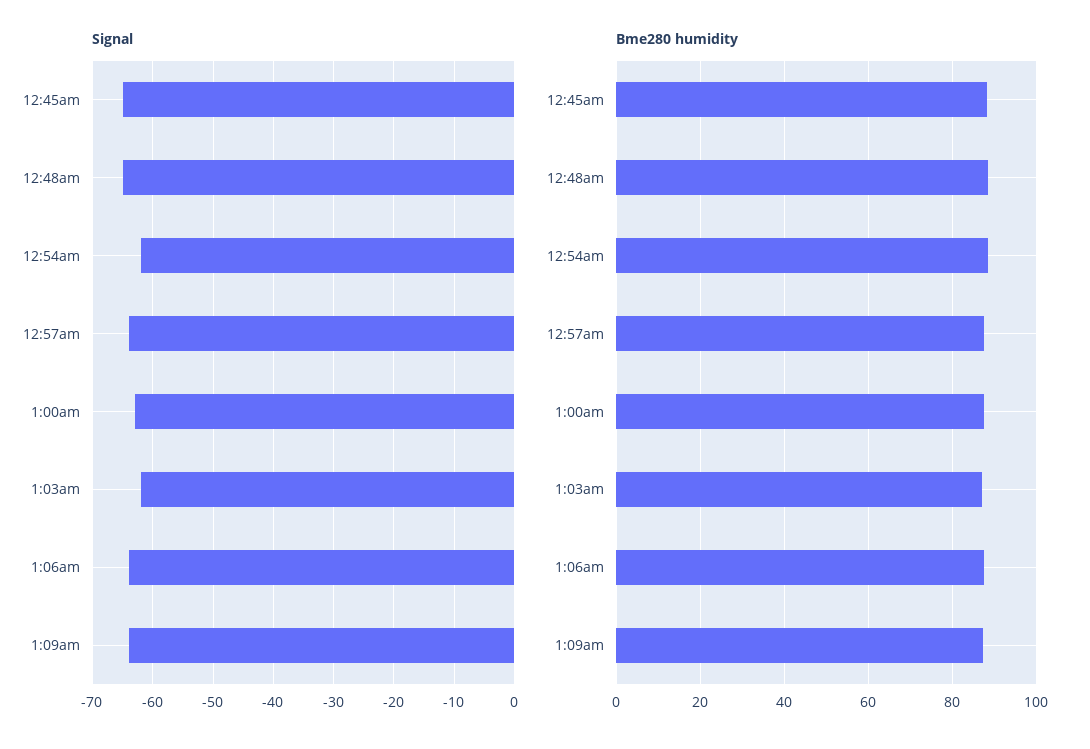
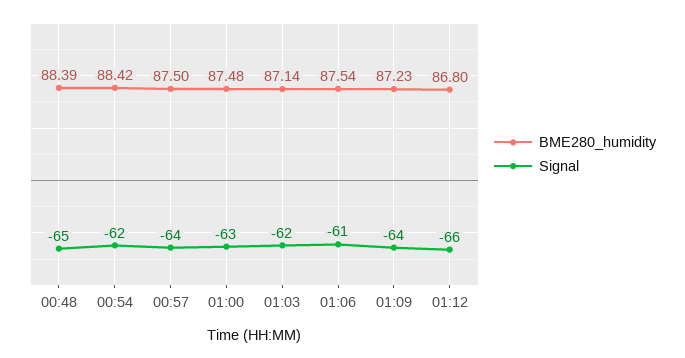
Signal, 12:45am: -65 -> none
Signal, 1:06am: -64 -> -61
Bme280 humidity, 12:45am: 88 -> none
Bme280 humidity, 01:12: none -> 86.8
Signal, 01:12: none -> -66

